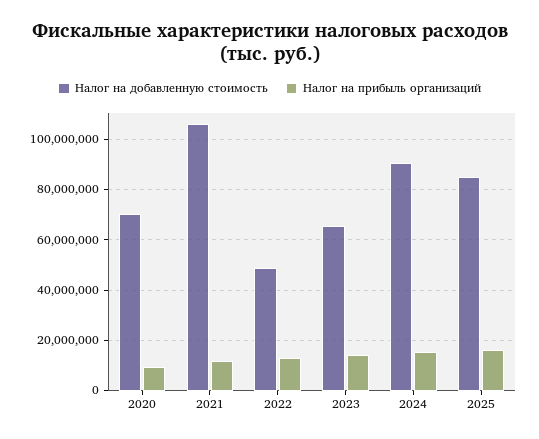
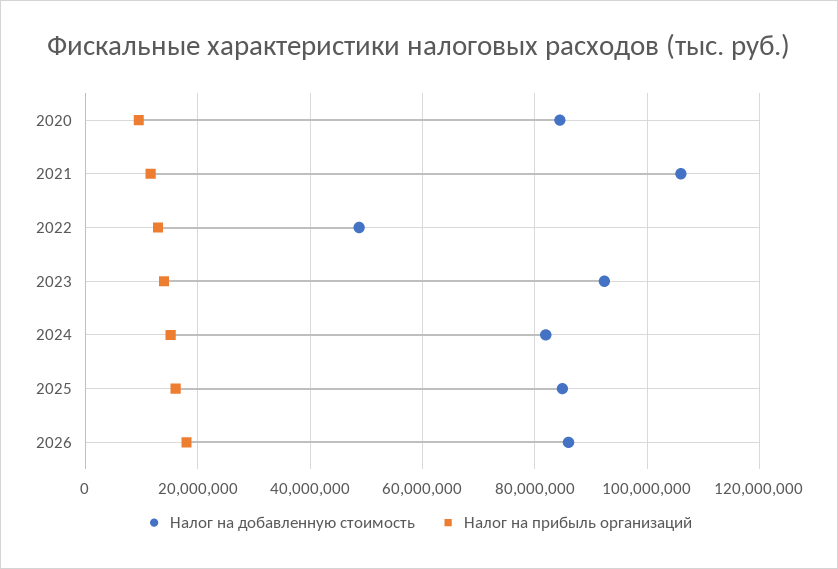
Налог на добавленную стоимость, 2020: 70000000 -> 84000000
Налог на добавленную стоимость, 2023: 65000000 -> 92000000
Налог на добавленную стоимость, 2024: 90000000 -> 82000000
Налог на добавленную стоимость, 2026: none -> 86000000
Налог на прибыль организаций, 2026: none -> 18000000

